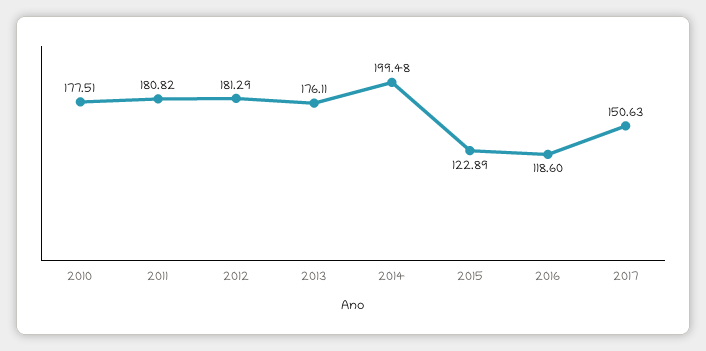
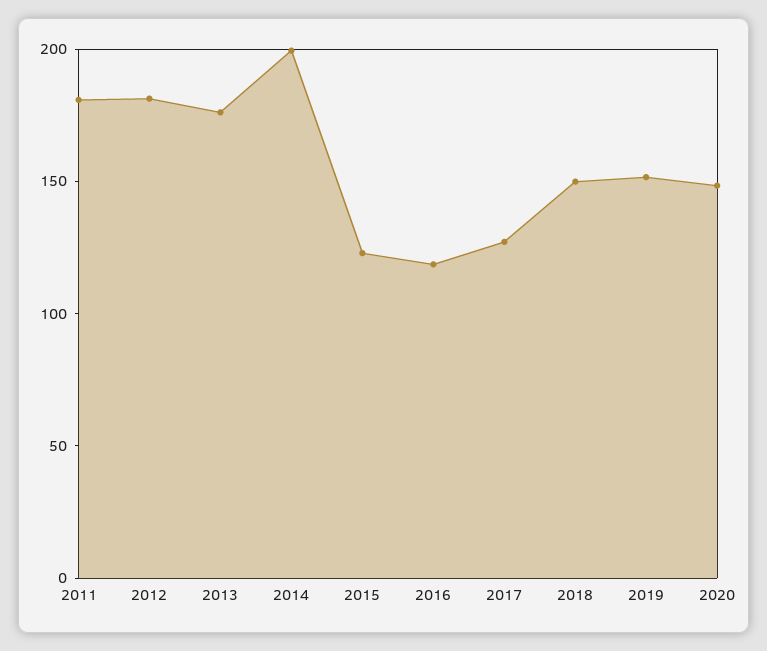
2010: 177.51 -> none
2017: 150.63 -> 130
2018: none -> 150
2019: none -> 150
2020: none -> 150

